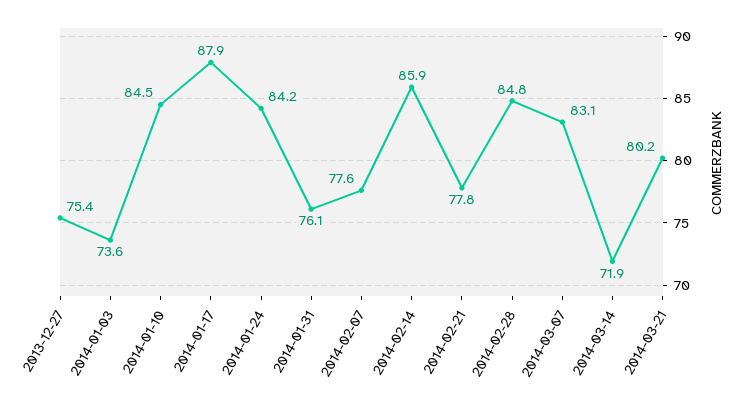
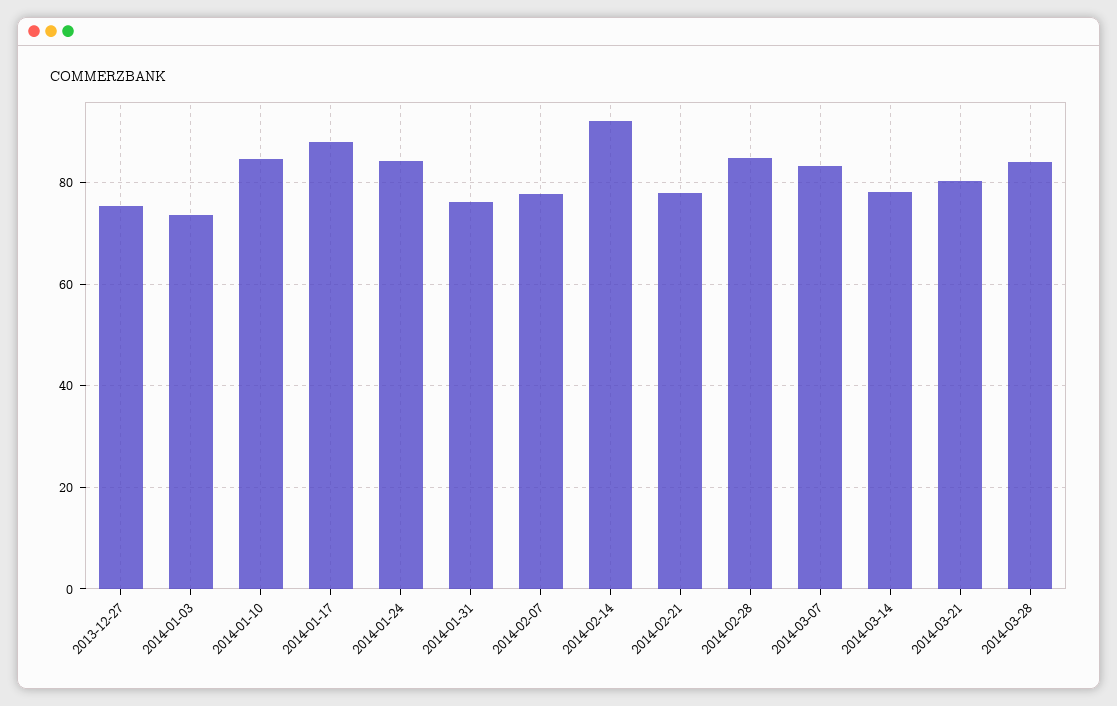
2014-02-14: 85.9 -> 92
2014-03-14: 71.9 -> 78
2014-03-28: none -> 84

